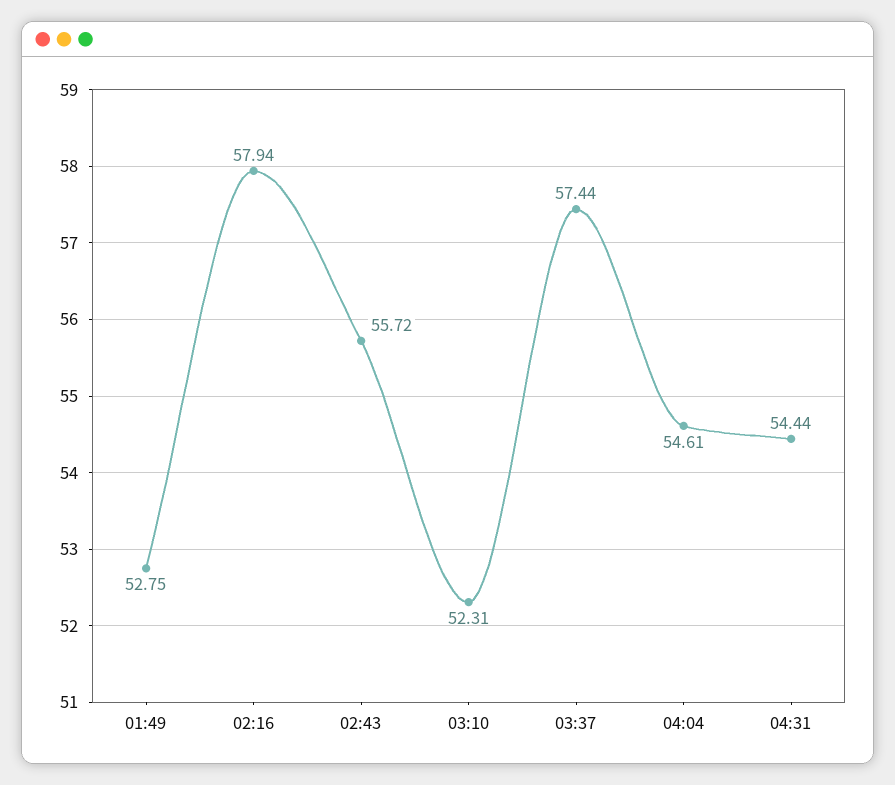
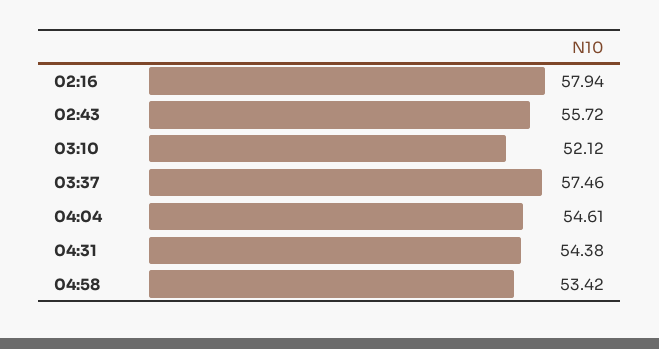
01:49: 52.75 -> none
03:10: 52.31 -> 52.12
03:37: 57.44 -> 57.46
04:31: 54.44 -> 54.38
04:58: none -> 53.42

